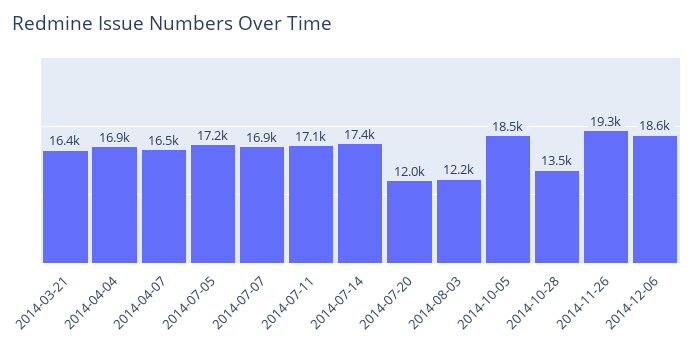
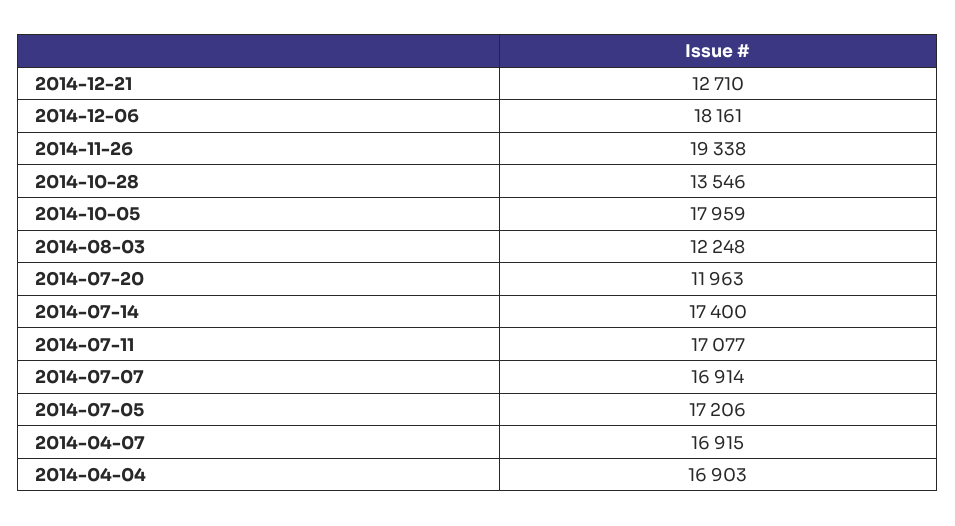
2014-03-21: 16400 -> none
2014-04-07: 16500 -> 16915
2014-10-05: 18500 -> 17959
2014-12-06: 18600 -> 18161
2014-12-21: none -> 12710

